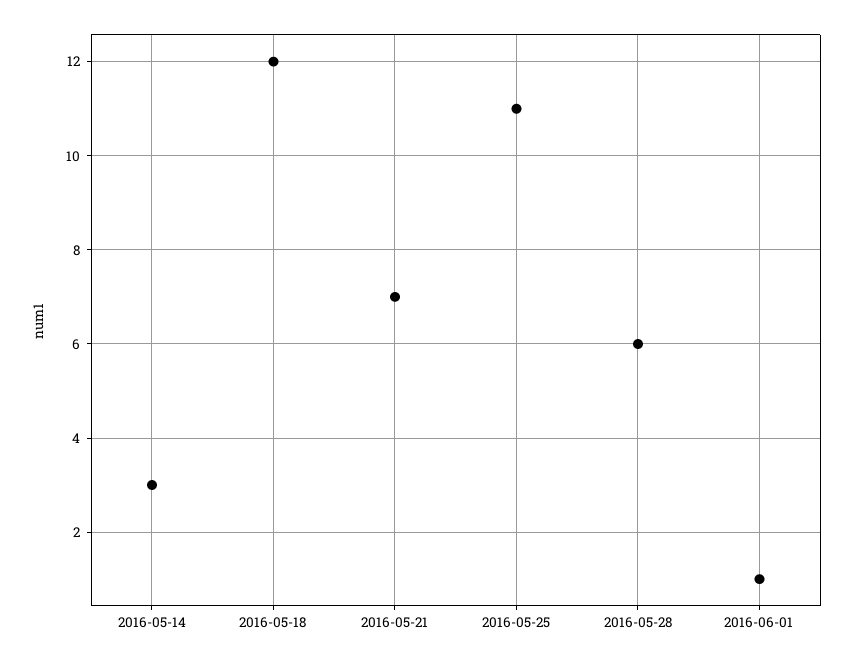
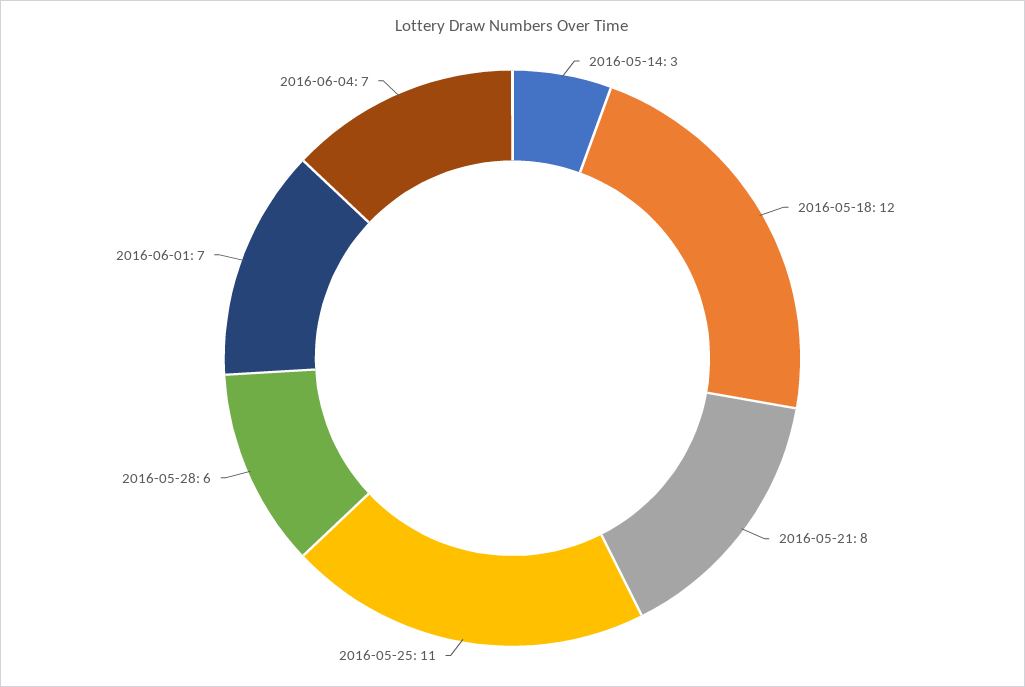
2016-05-21: 7 -> 8
2016-06-01: 1 -> 7
2016-06-04: none -> 7

